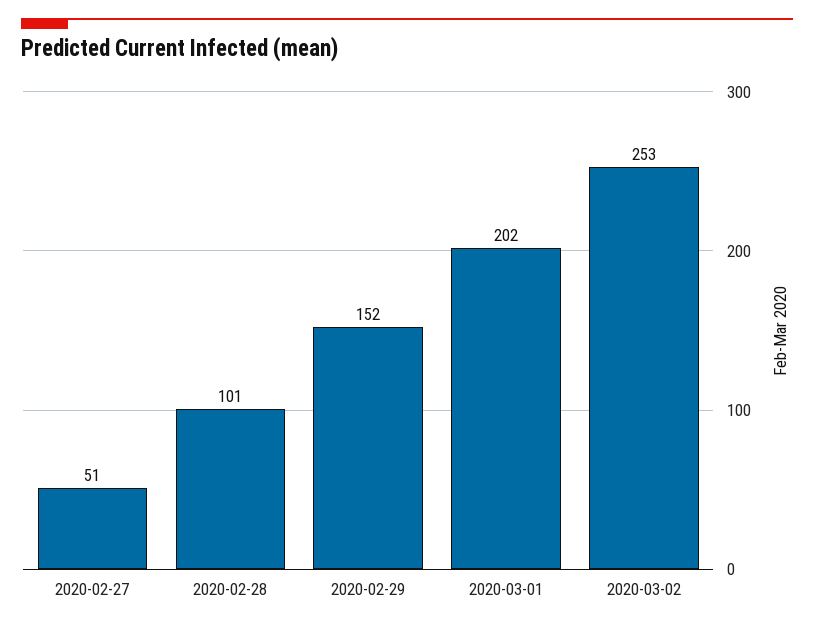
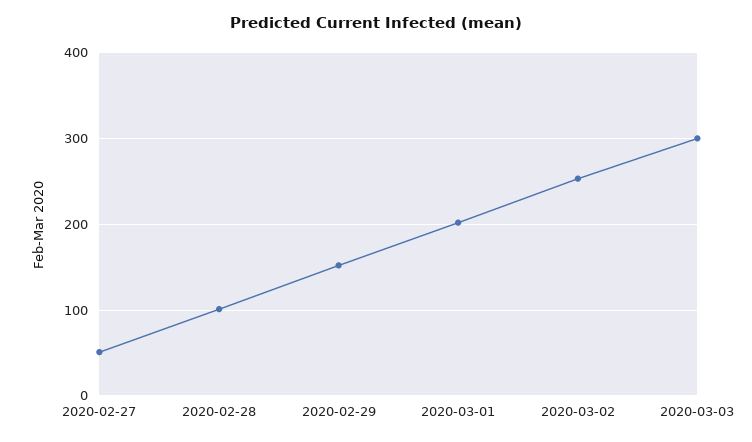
2020-03-03: none -> 300

